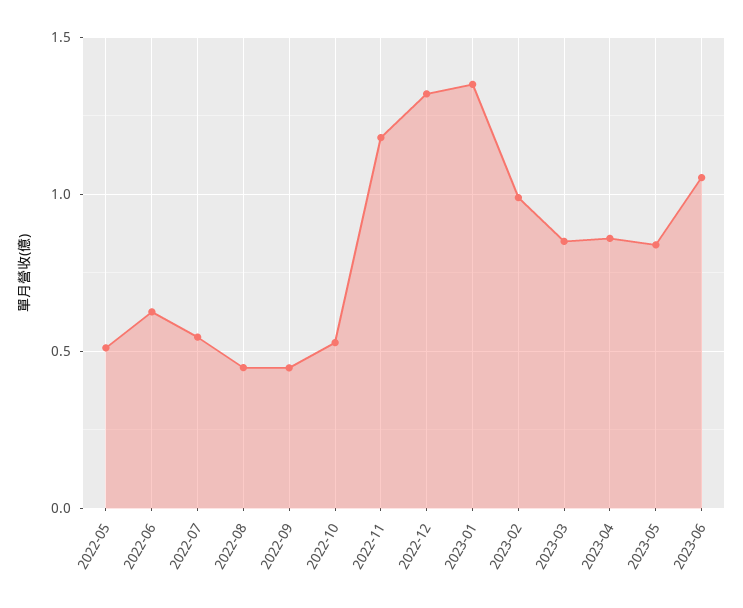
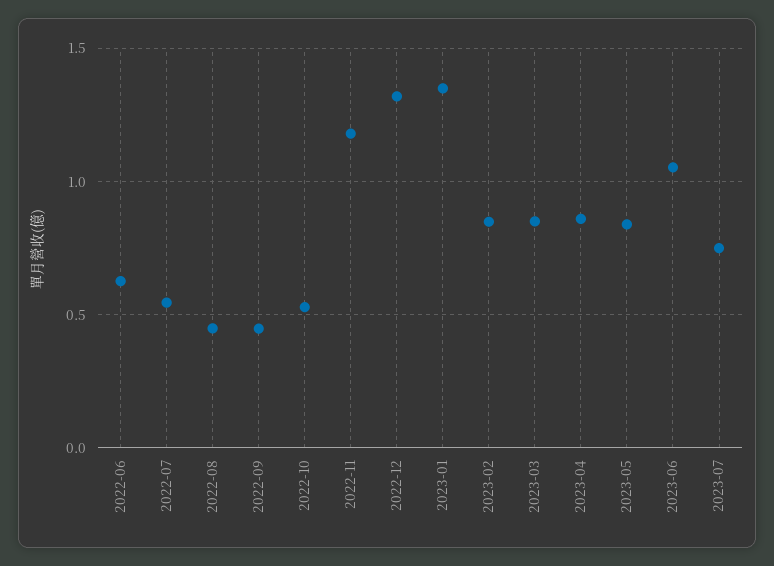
2022-05: 0.5 -> none
2023-02: 1 -> 0.85
2023-07: none -> 0.75

